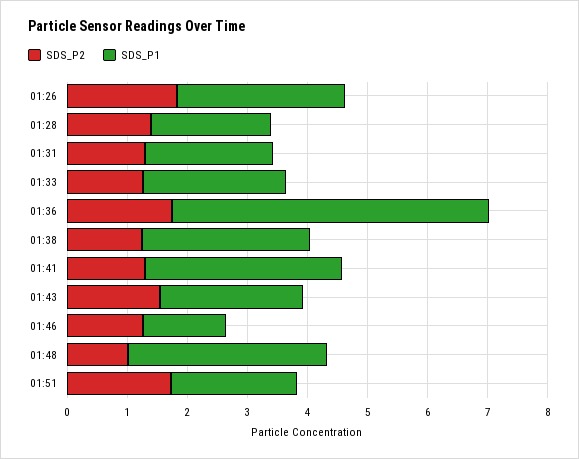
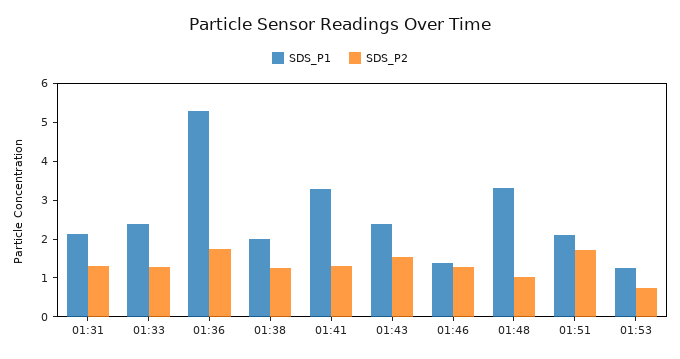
SDS_P2, 01:26: 1.8 -> none
SDS_P1, 01:26: 2.8 -> none
SDS_P2, 01:28: 1.4 -> none
SDS_P1, 01:28: 2 -> none
SDS_P1, 01:38: 2.8 -> 2
SDS_P1, 01:53: none -> 1.25
SDS_P2, 01:53: none -> 0.75

